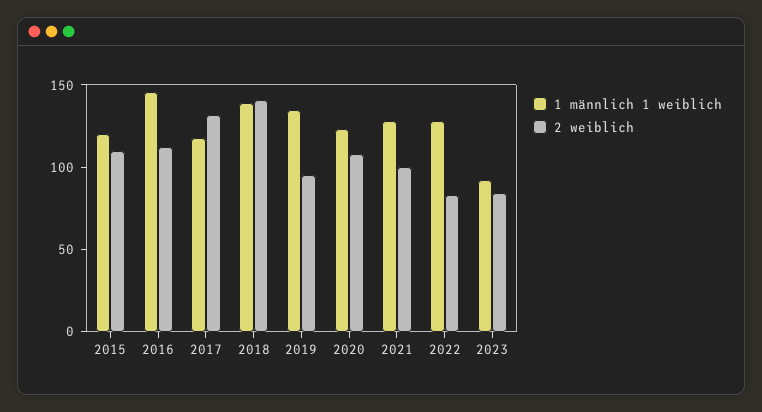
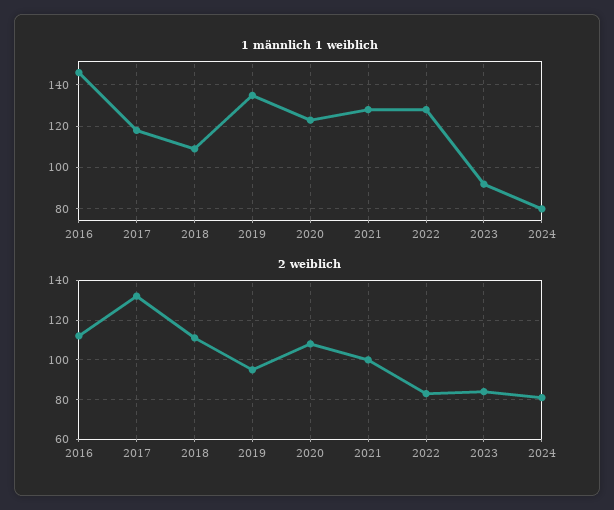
1 männlich 1 weiblich, 2015: 120 -> none
2 weiblich, 2015: 110 -> none
1 männlich 1 weiblich, 2018: 140 -> 110
2 weiblich, 2018: 140 -> 110
1 männlich 1 weiblich, 2024: none -> 80
2 weiblich, 2024: none -> 80

